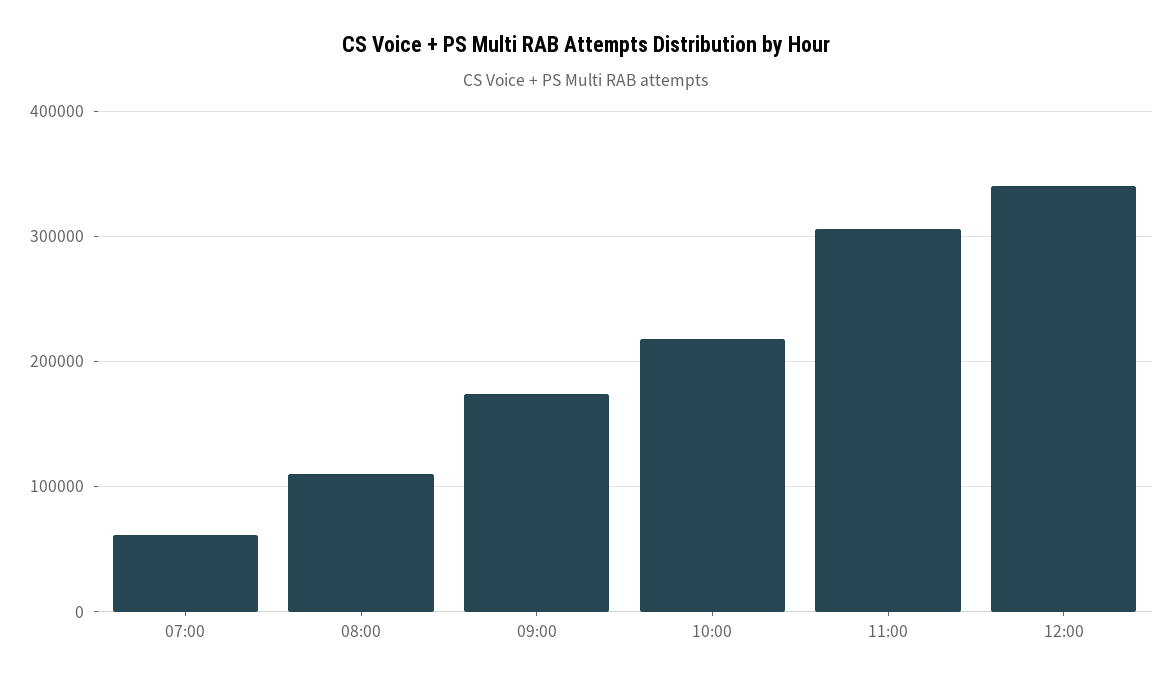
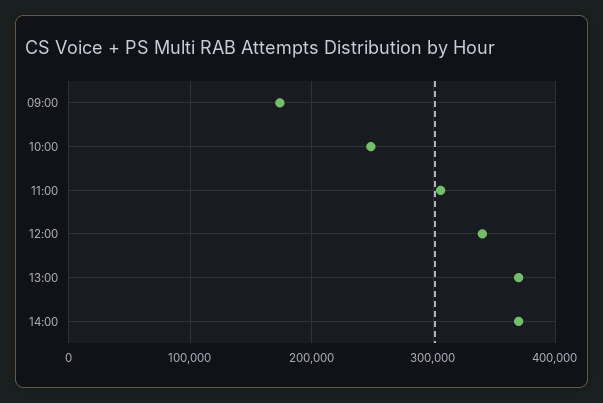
07:00: 60000 -> none
08:00: 110000 -> none
10:00: 220000 -> 250000
13:00: none -> 370000
14:00: none -> 370000

